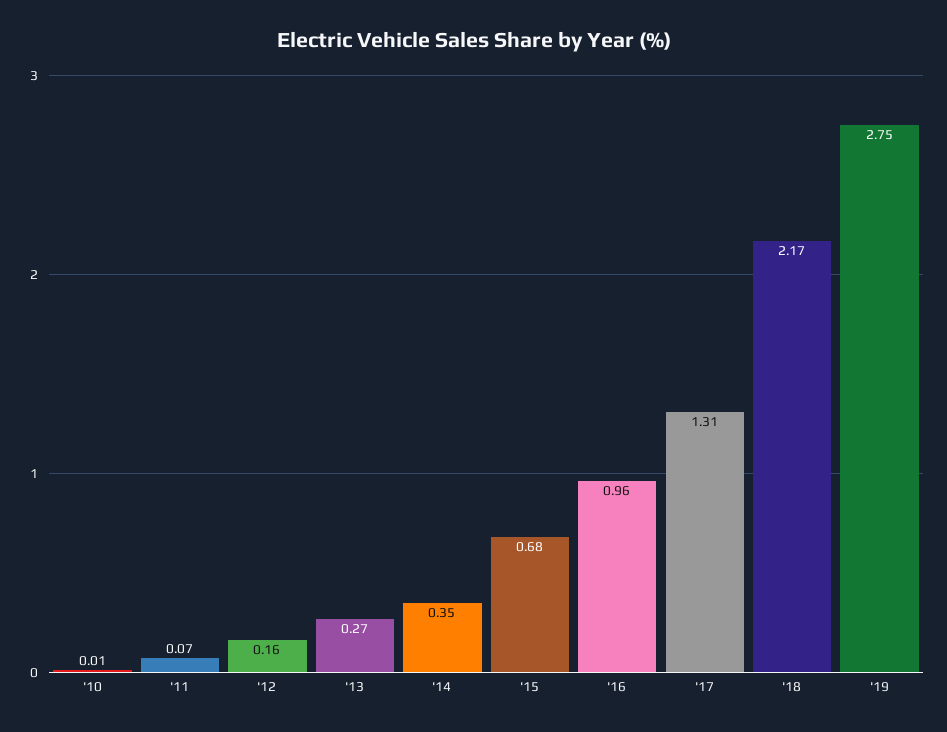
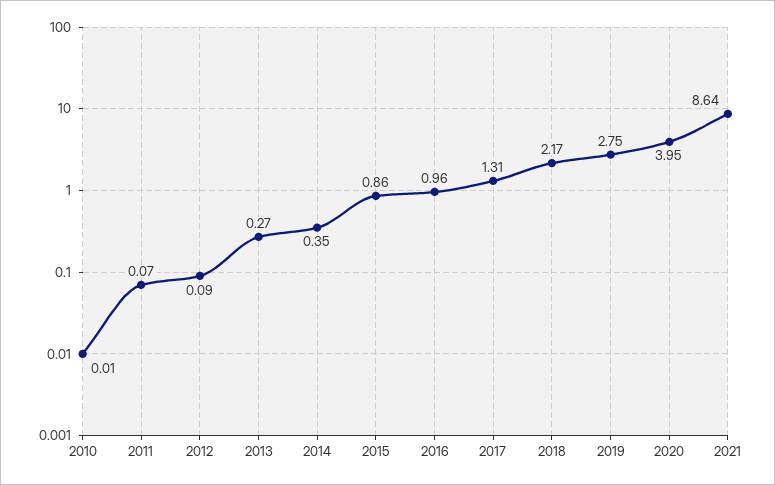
'12: 0.16 -> 0.09
'15: 0.68 -> 0.86
2020: none -> 3.95
2021: none -> 8.64

